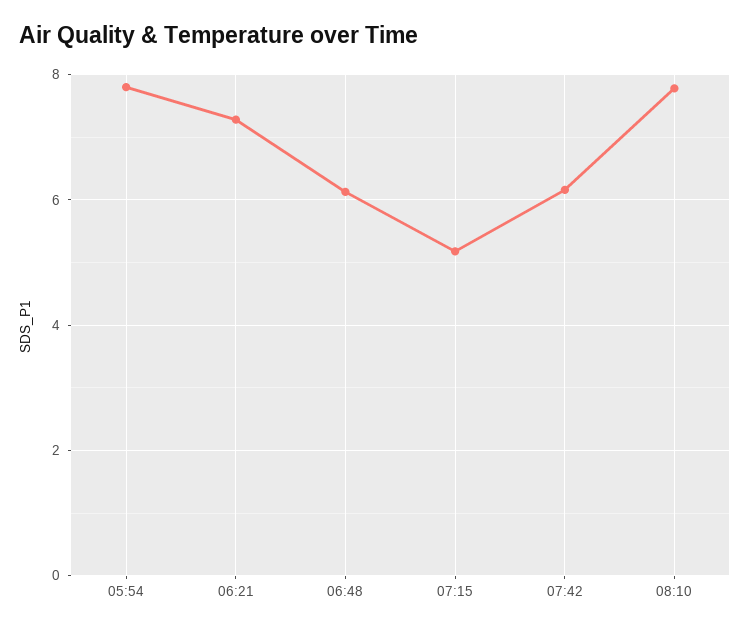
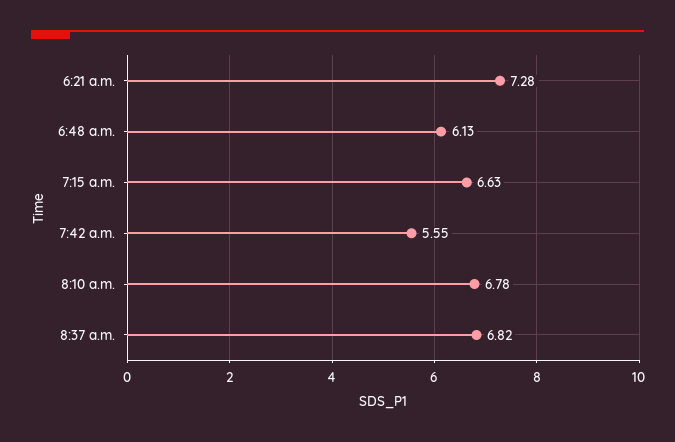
05:54: 7.8 -> none
07:15: 5.2 -> 6.63
07:42: 6.2 -> 5.55
08:10: 7.8 -> 6.78
8:37 a.m.: none -> 6.82

